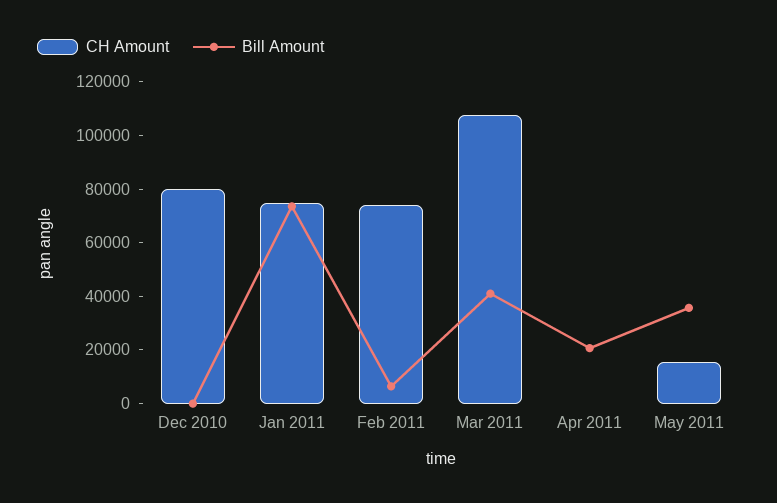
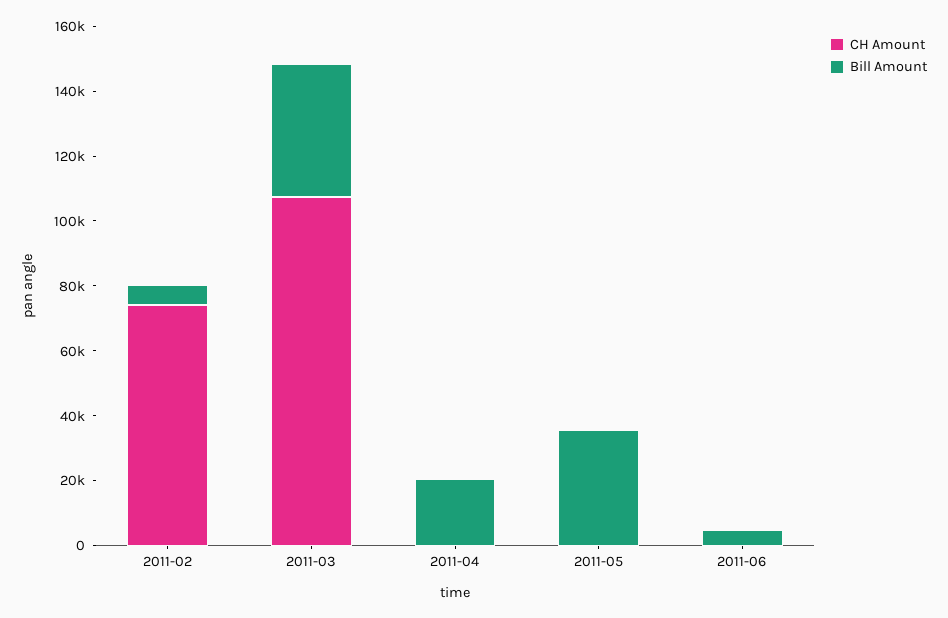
CH Amount, Dec 2010: 80000 -> none
Bill Amount, Dec 2010: 0 -> none
CH Amount, Jan 2011: 75000 -> none
Bill Amount, Jan 2011: 75000 -> none
CH Amount, May 2011: 15000 -> 0
CH Amount, 2011-06: none -> 0
Bill Amount, 2011-06: none -> 5000

